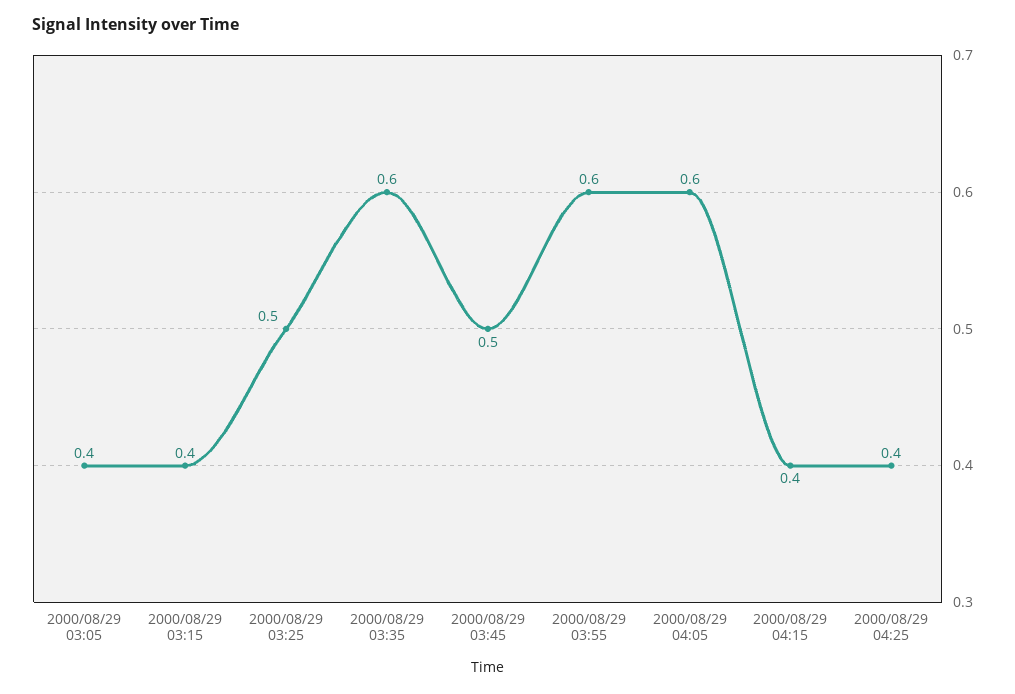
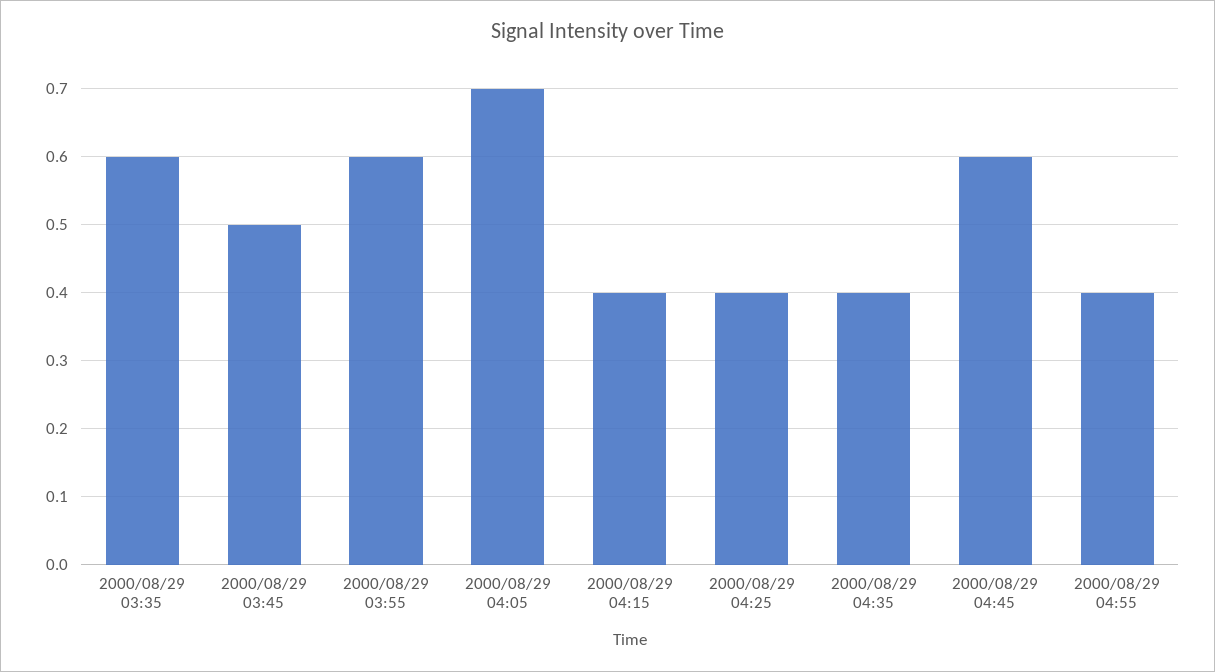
2000/08/29 03:05: 0.4 -> none
2000/08/29 03:15: 0.4 -> none
2000/08/29 03:25: 0.5 -> none
2000/08/29 04:05: 0.6 -> 0.7
2000/08/29 04:35: none -> 0.4
2000/08/29 04:45: none -> 0.6
2000/08/29 04:55: none -> 0.4

